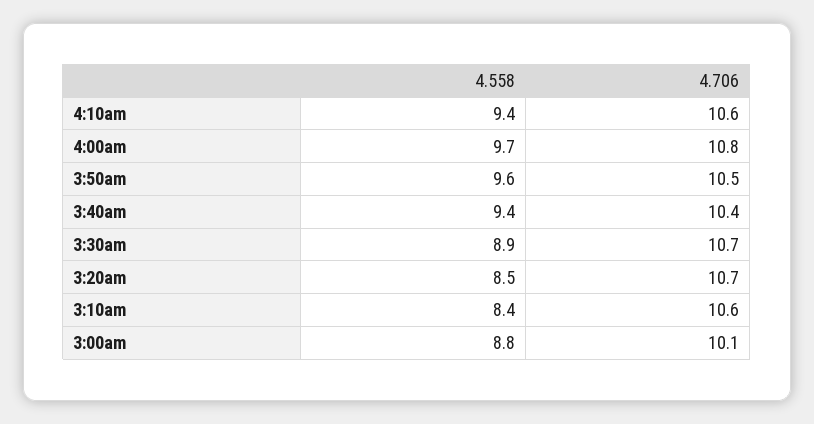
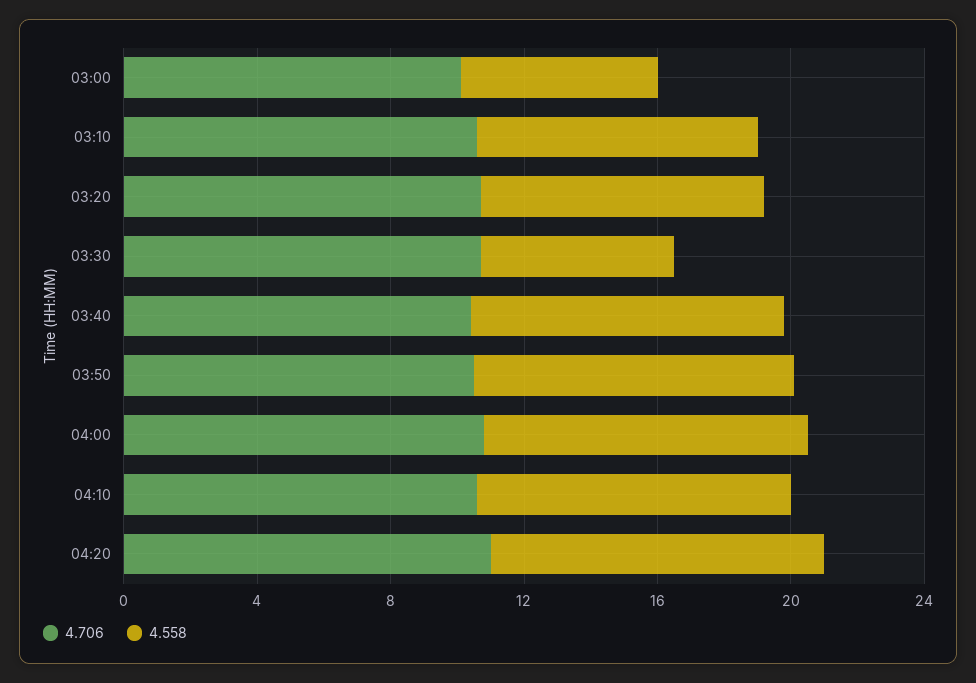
4.558, 3:30am: 8.9 -> 6
4.558, 3:00am: 8.8 -> 6
4.706, 04:20: none -> 11
4.558, 04:20: none -> 10

